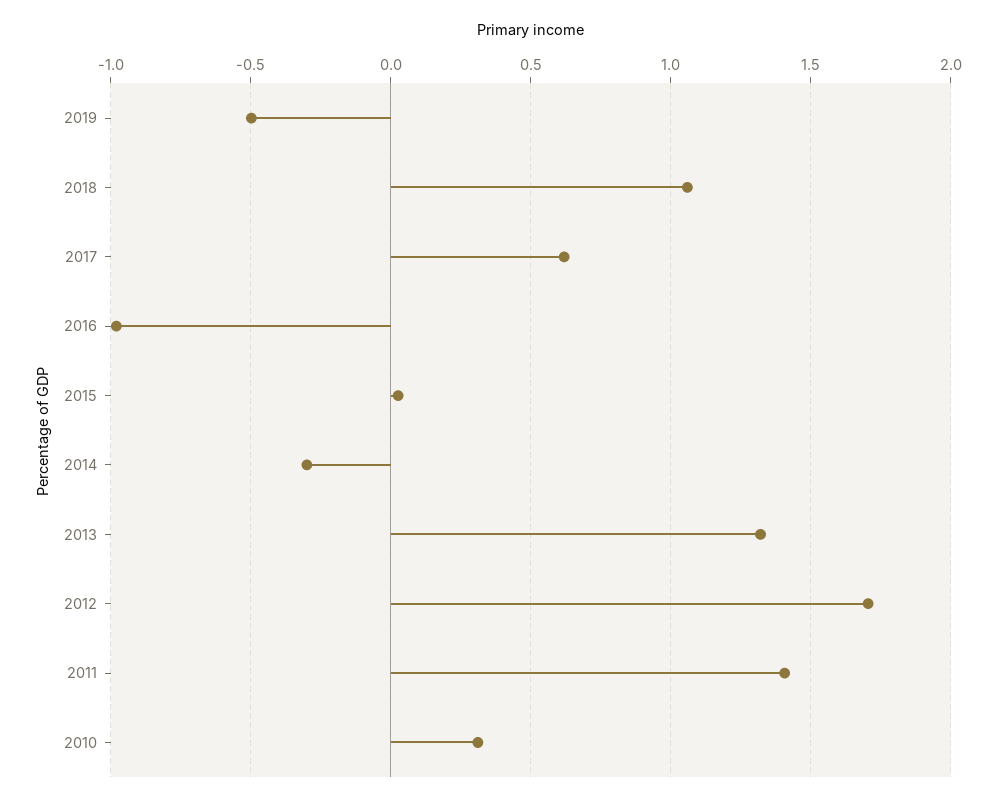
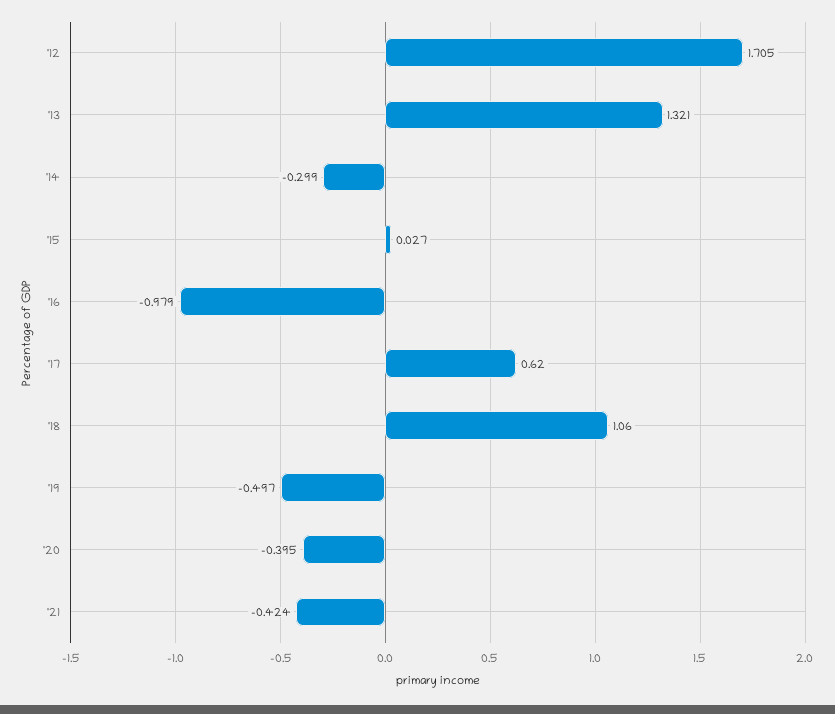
2011: 1.4 -> none
2010: 0.3 -> none
'20: none -> -0.395
'21: none -> -0.424

